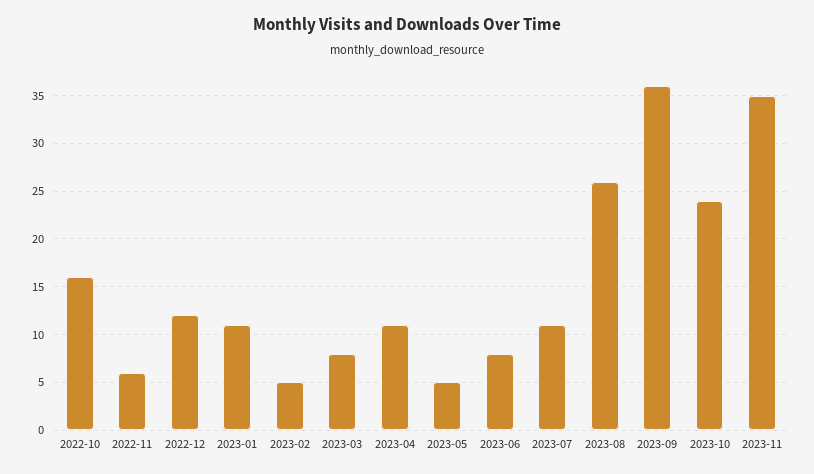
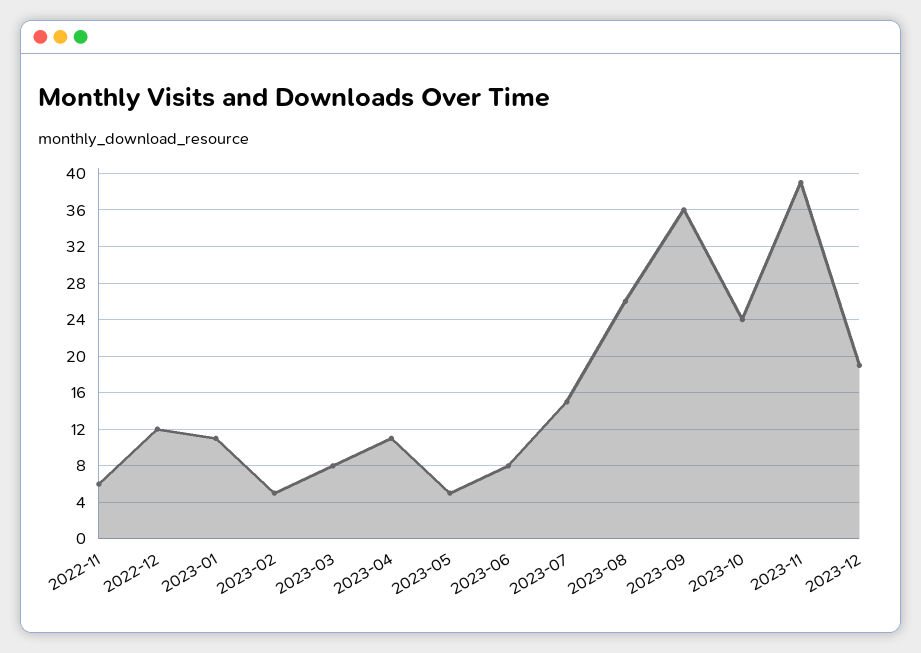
2022-10: 16 -> none
2023-07: 11 -> 15
2023-11: 35 -> 39
2023-12: none -> 19

